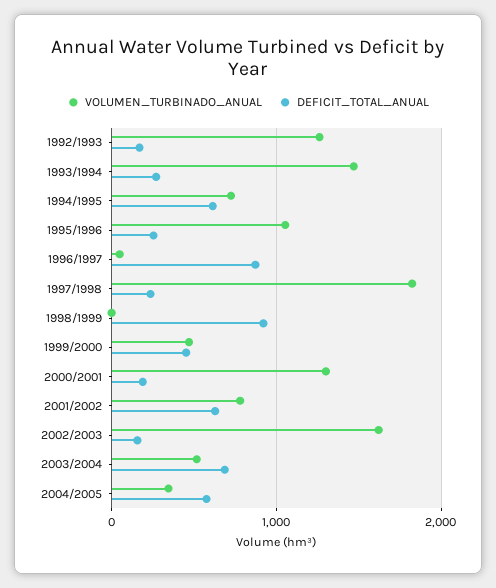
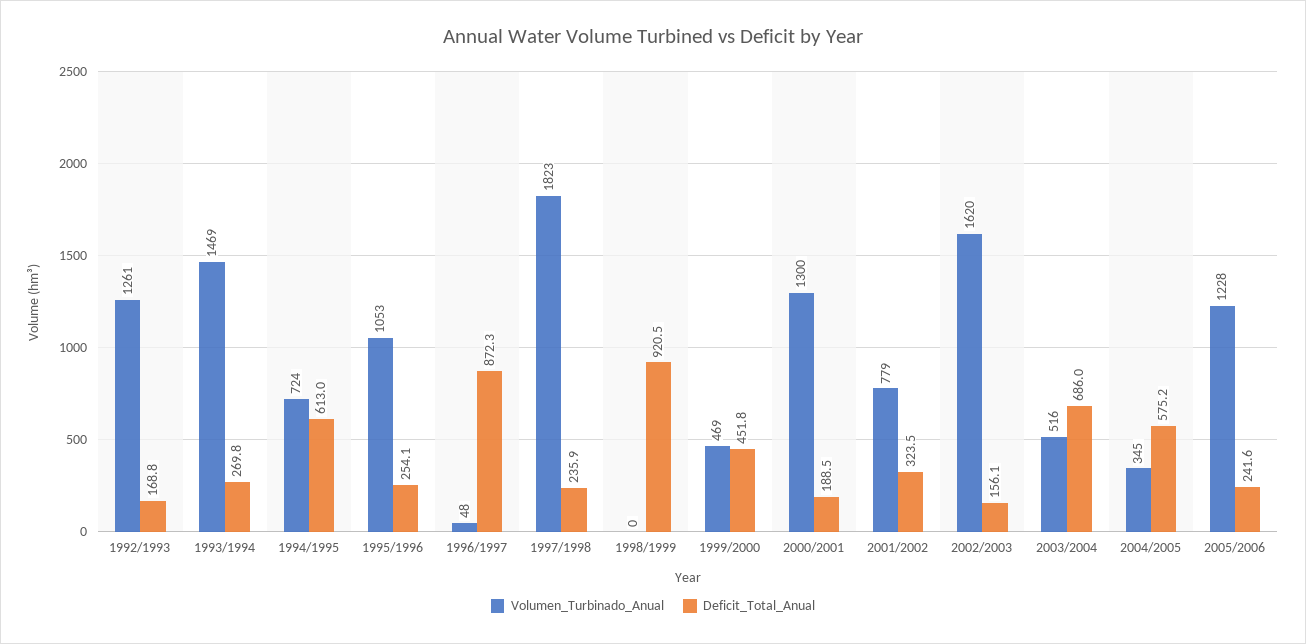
DEFICIT_TOTAL_ANUAL, 2001/2002: 600 -> 323.5
VOLUMEN_TURBINADO_ANUAL, 2005/2006: none -> 1228
DEFICIT_TOTAL_ANUAL, 2005/2006: none -> 241.6

